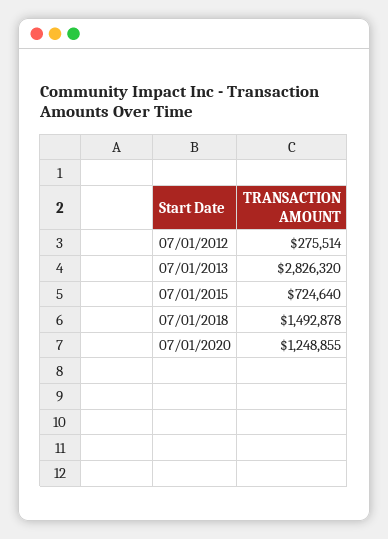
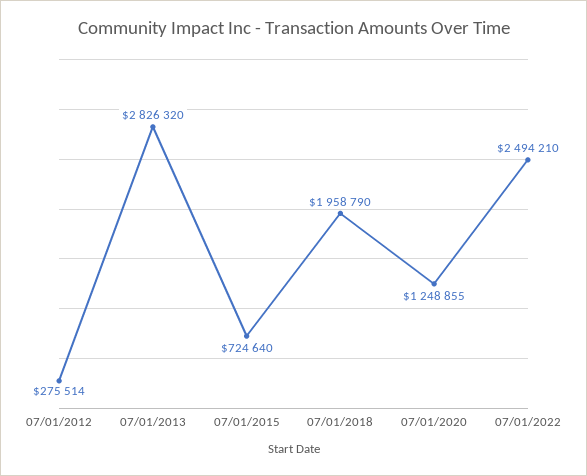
07/01/2018: 1492878 -> 1958790
07/01/2022: none -> 2494210

